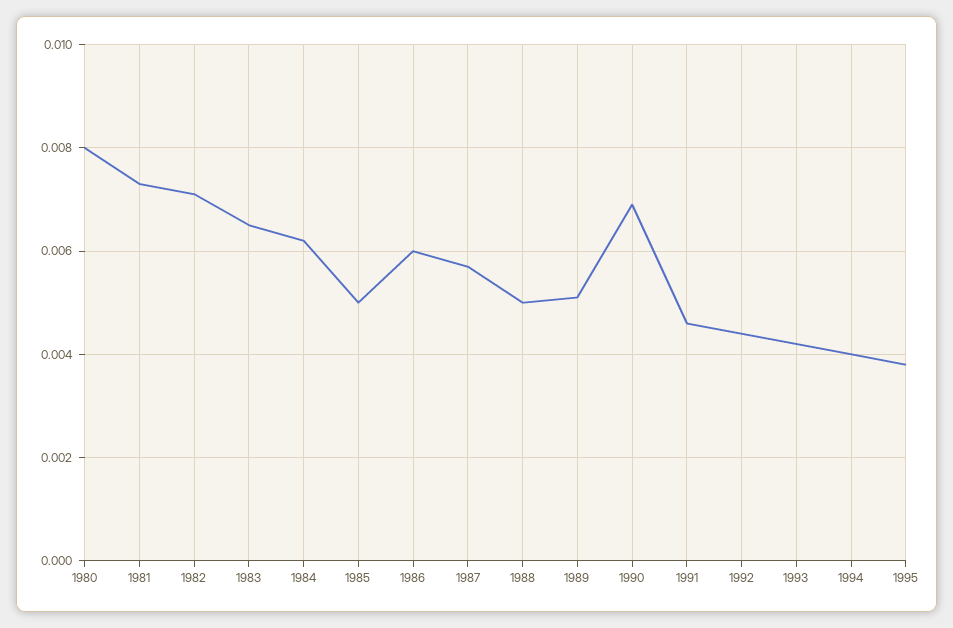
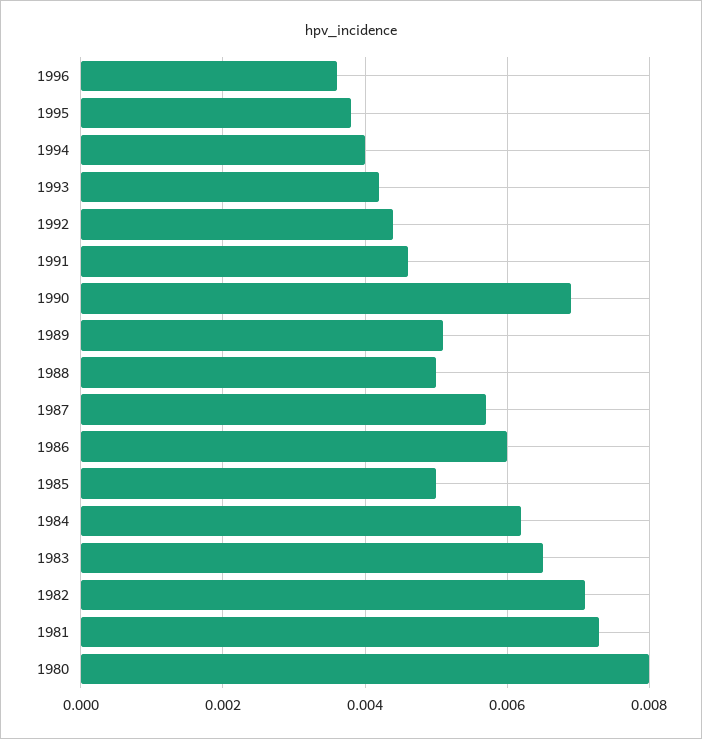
1996: none -> 0.0035

